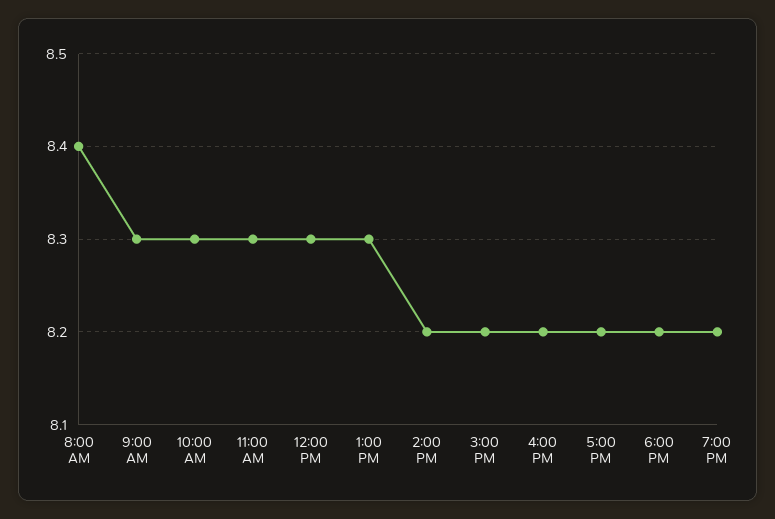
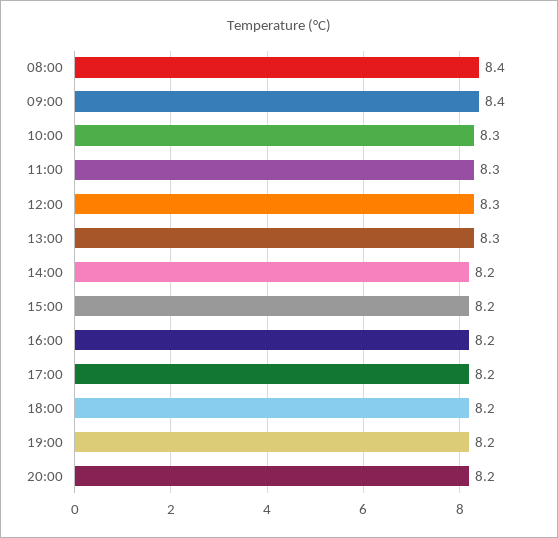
9:00 AM: 8.3 -> 8.4
20:00: none -> 8.2

